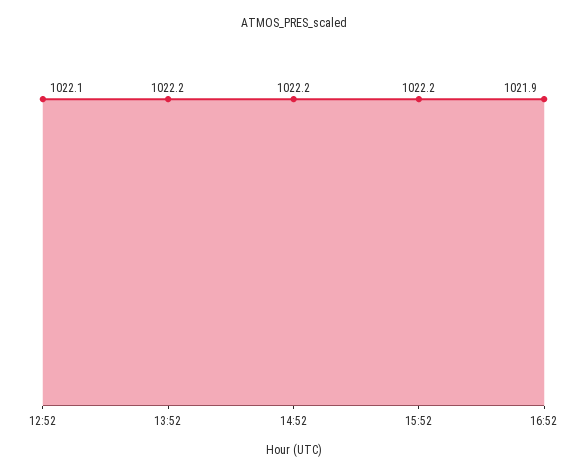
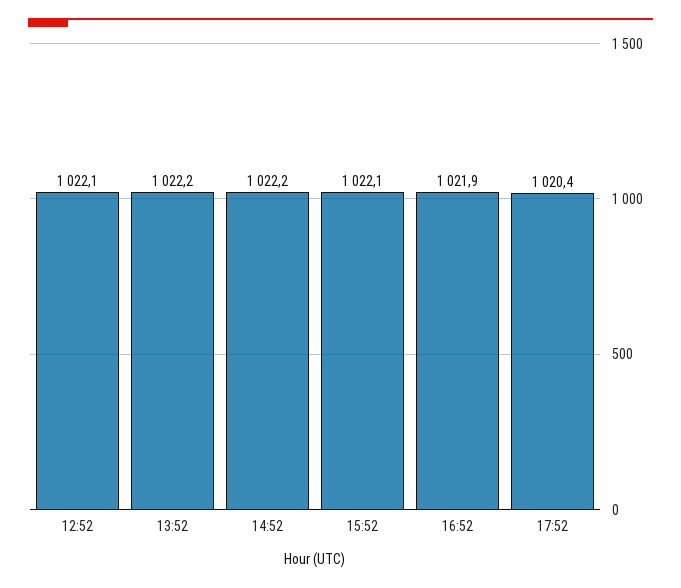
15:52: 1022.2 -> 1022.1
17:52: none -> 1020.4

